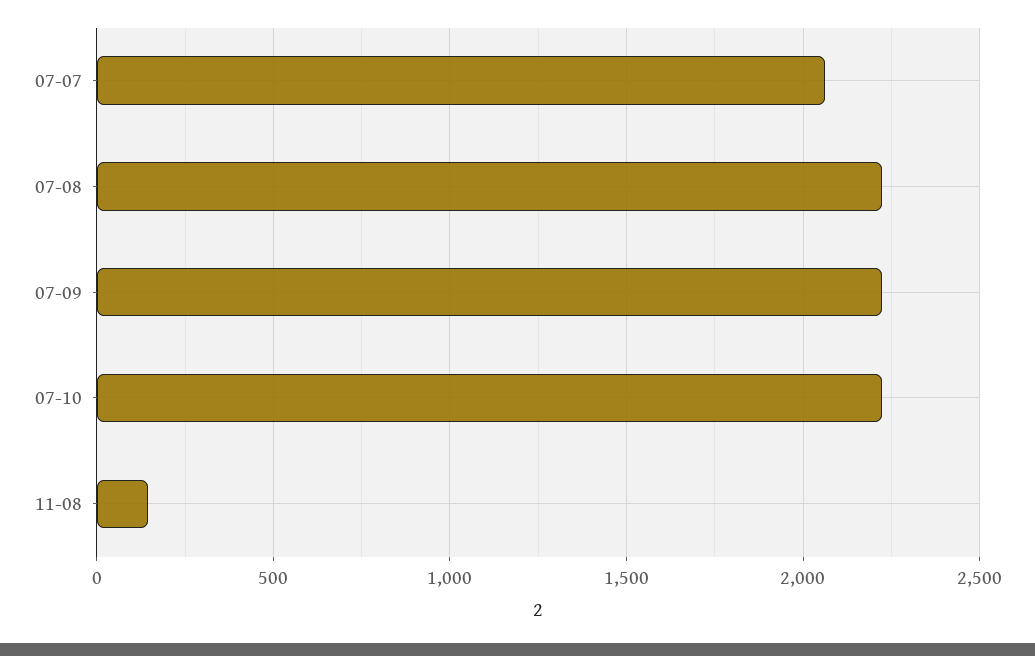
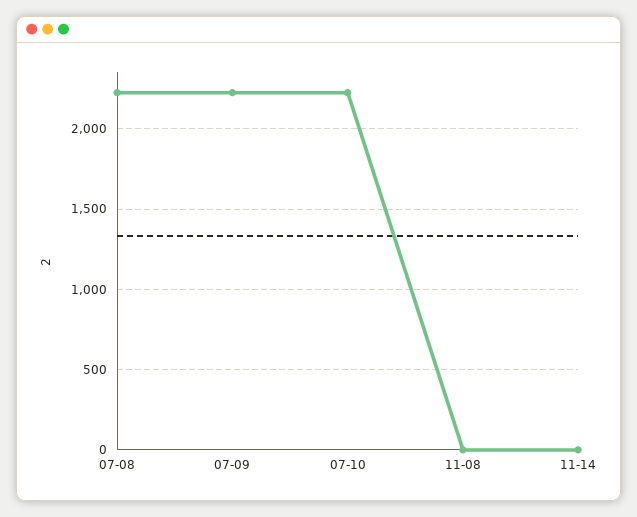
07-07: 2050 -> none
11-08: 150 -> 0
11-14: none -> 0

